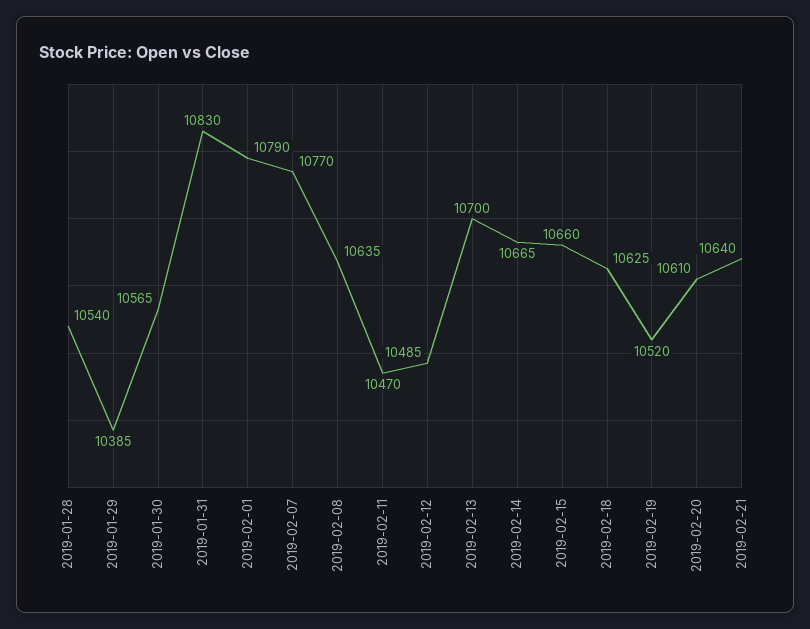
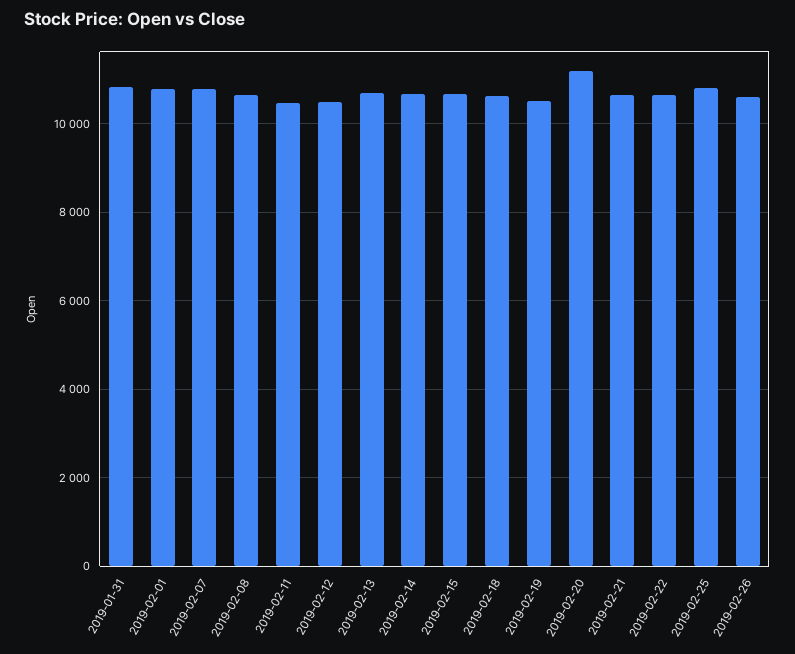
2019-01-28: 10540 -> none
2019-01-29: 10385 -> none
2019-01-30: 10565 -> none
2019-02-20: 10610 -> 11200
2019-02-22: none -> 10600
2019-02-25: none -> 10800
2019-02-26: none -> 10600

